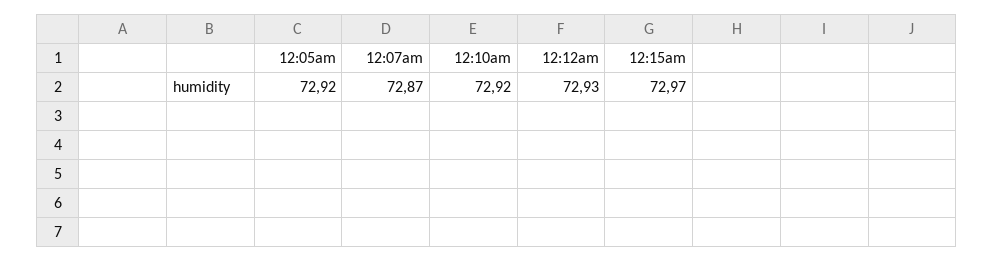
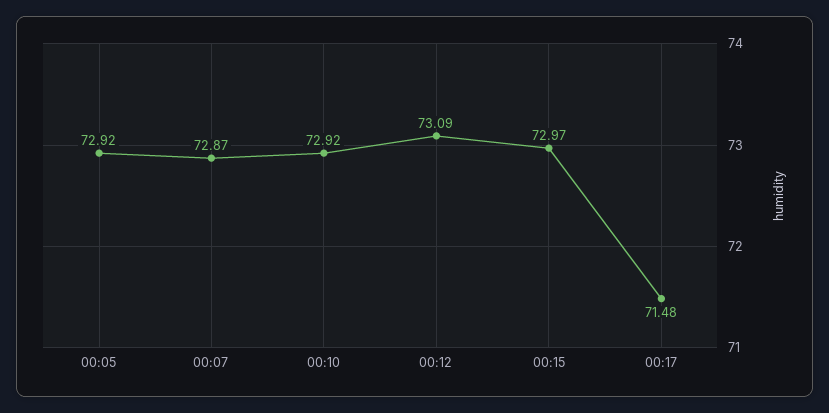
12:12am: 72.93 -> 73.09
00:17: none -> 71.48

